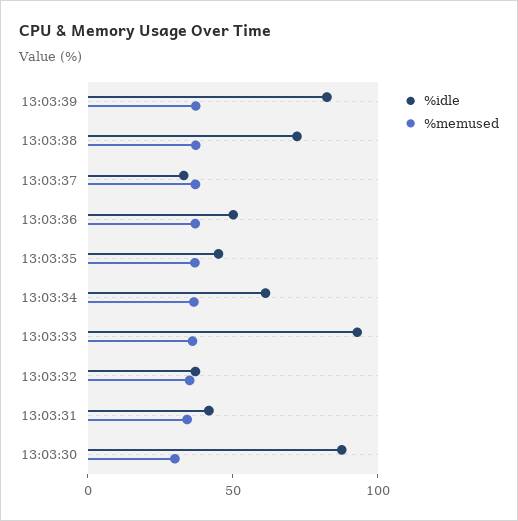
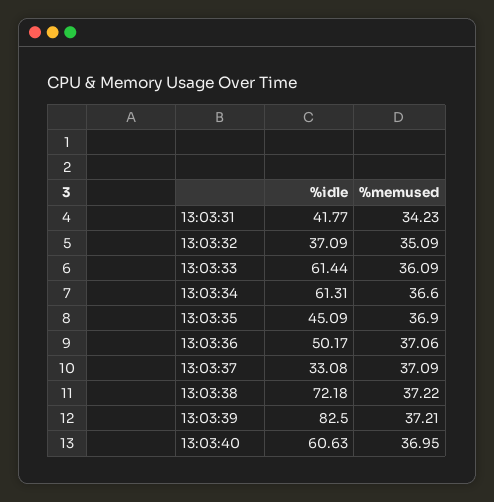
%idle, 13:03:33: 90 -> 61.44
%idle, 13:03:30: 90 -> none
%memused, 13:03:30: 30 -> none
%idle, 13:03:40: none -> 60.63
%memused, 13:03:40: none -> 36.95

